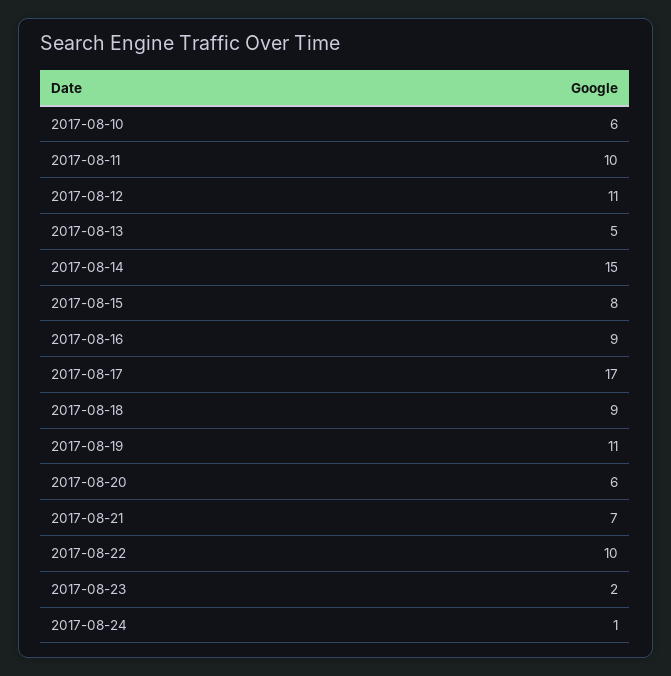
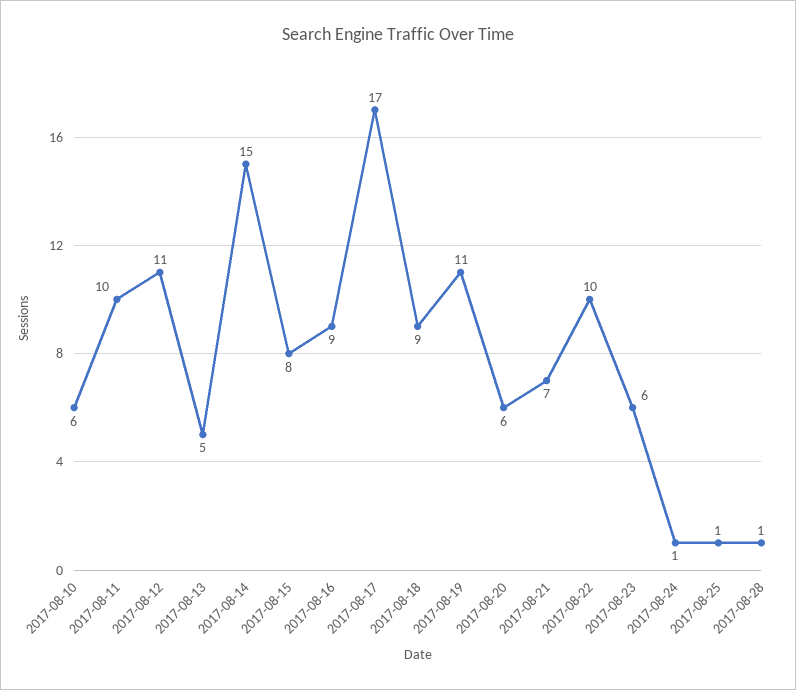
2017-08-23: 2 -> 6
2017-08-25: none -> 1
2017-08-28: none -> 1

